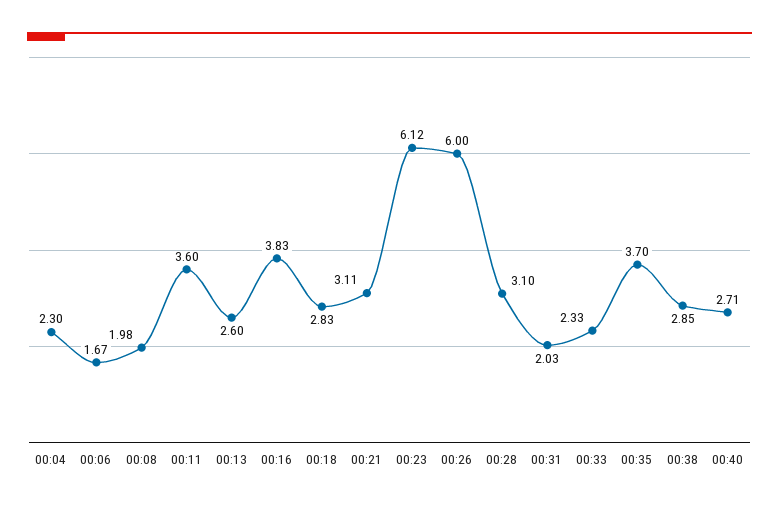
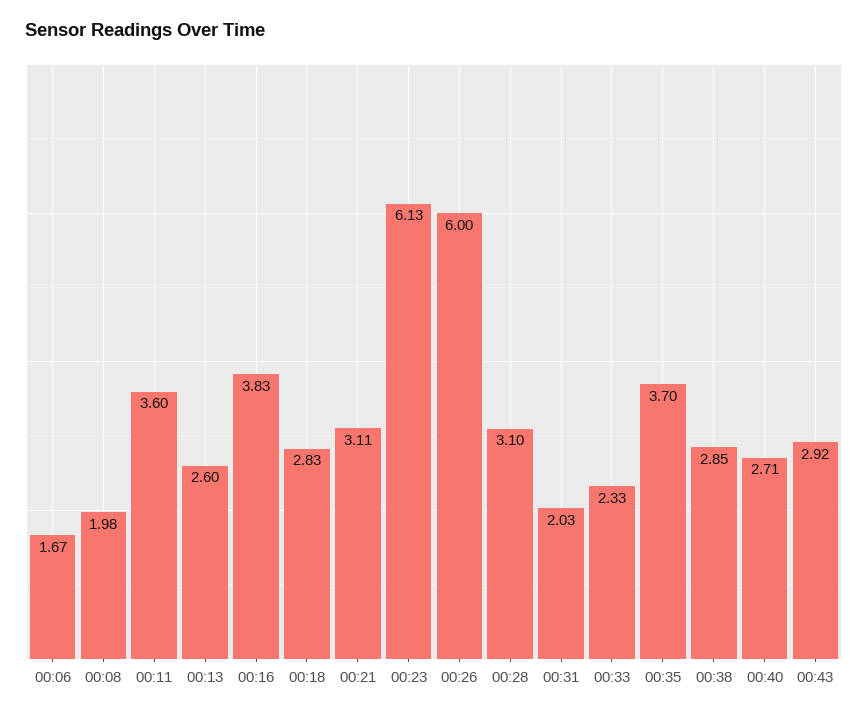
00:04: 2.3 -> none
00:23: 6.12 -> 6.13
00:43: none -> 2.92

